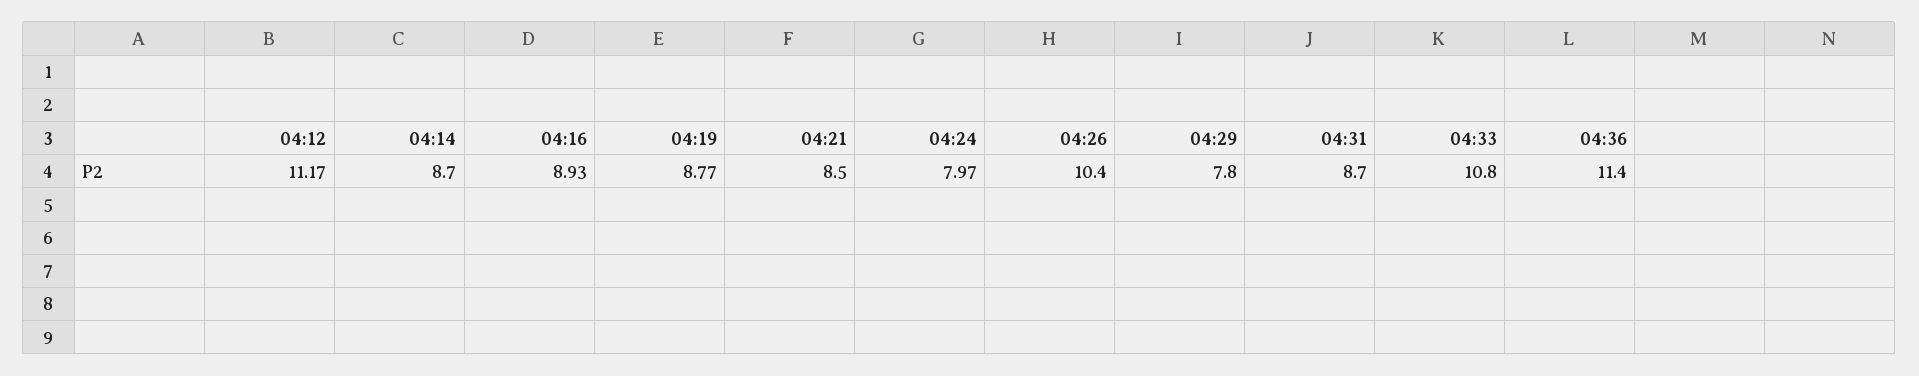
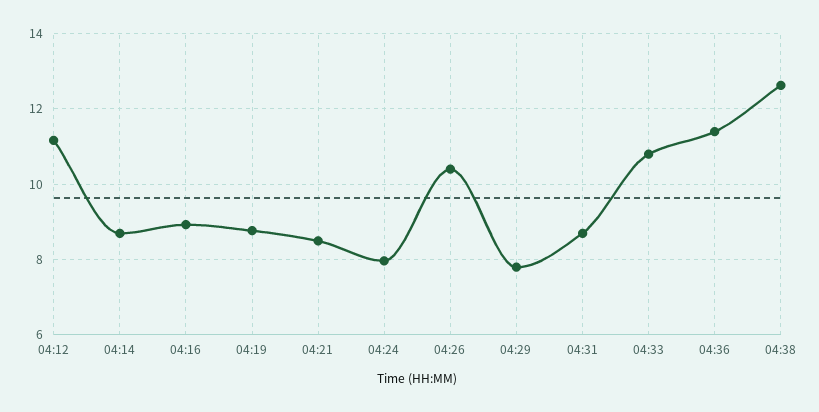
04:38: none -> 12.6

